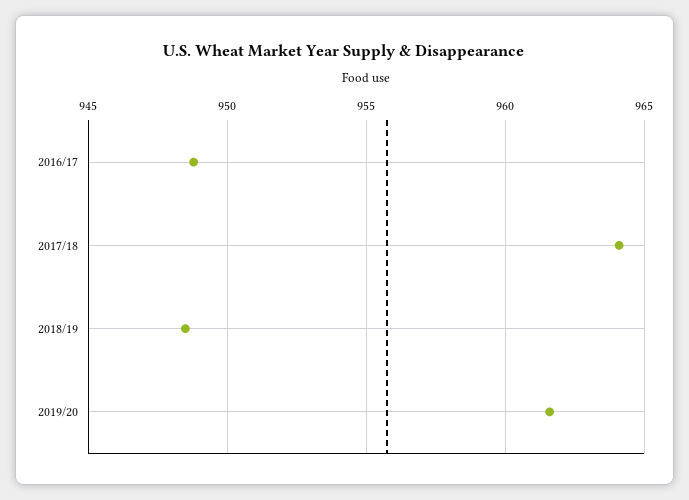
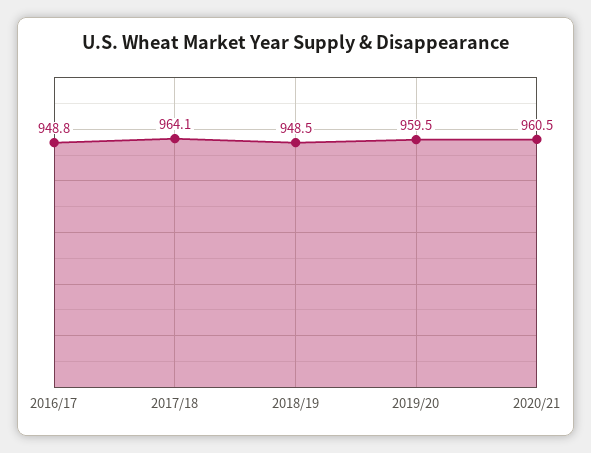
2019/20: 961.5 -> 959.5
2020/21: none -> 960.5

